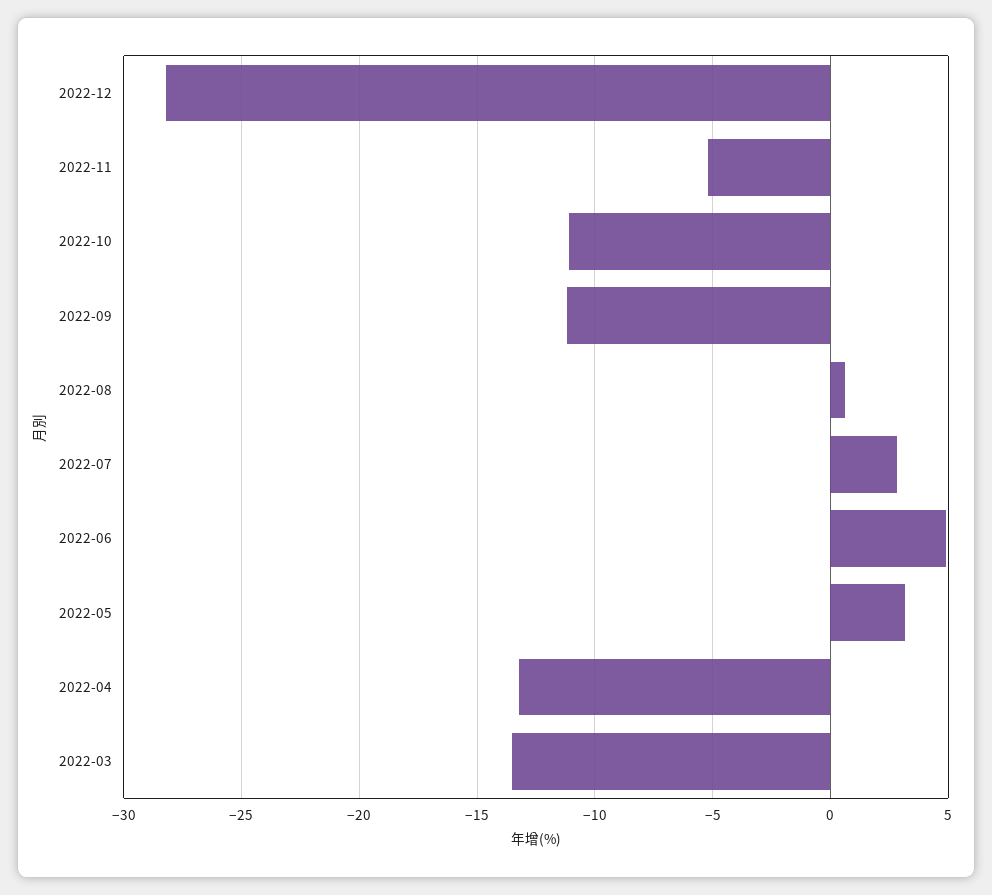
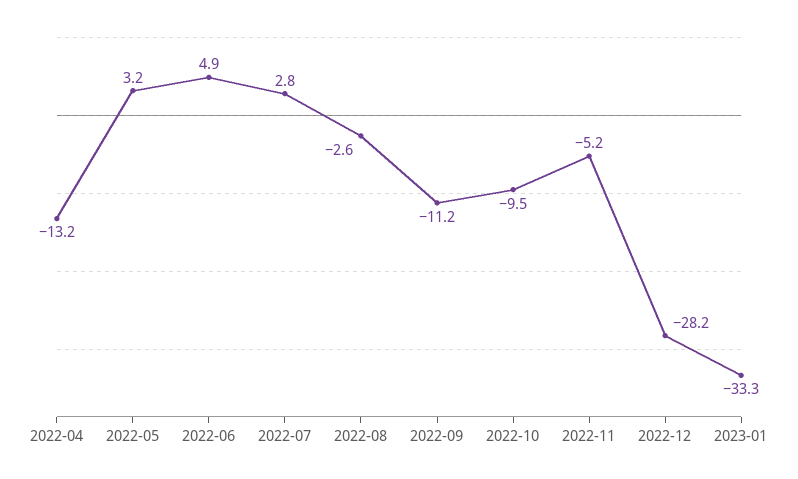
2022-10: -11 -> -9.5
2022-08: 0.5 -> -2.6
2022-03: -13.5 -> none
2023-01: none -> -33.3

